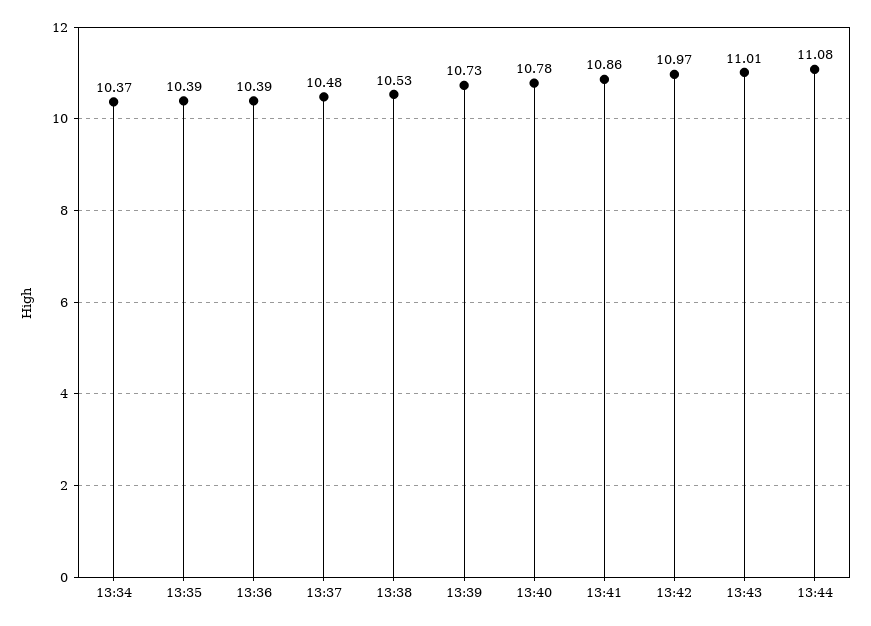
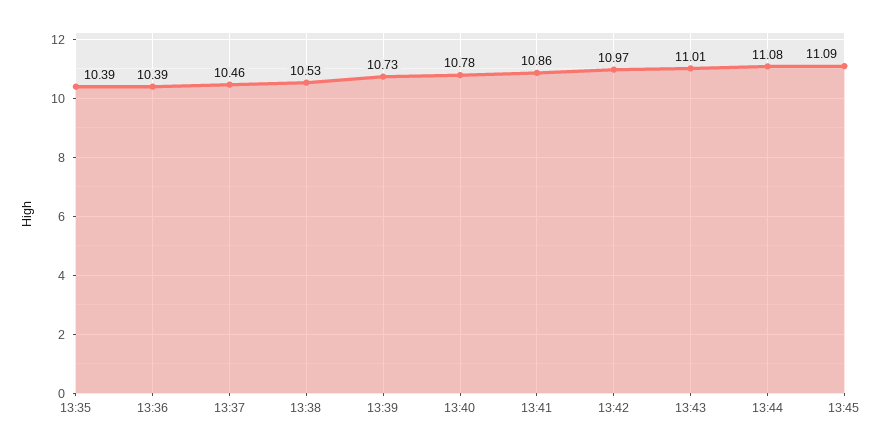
13:34: 10.37 -> none
13:37: 10.48 -> 10.46
13:45: none -> 11.09

